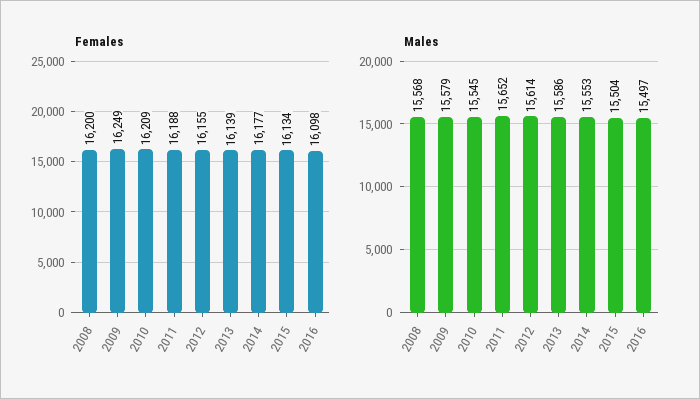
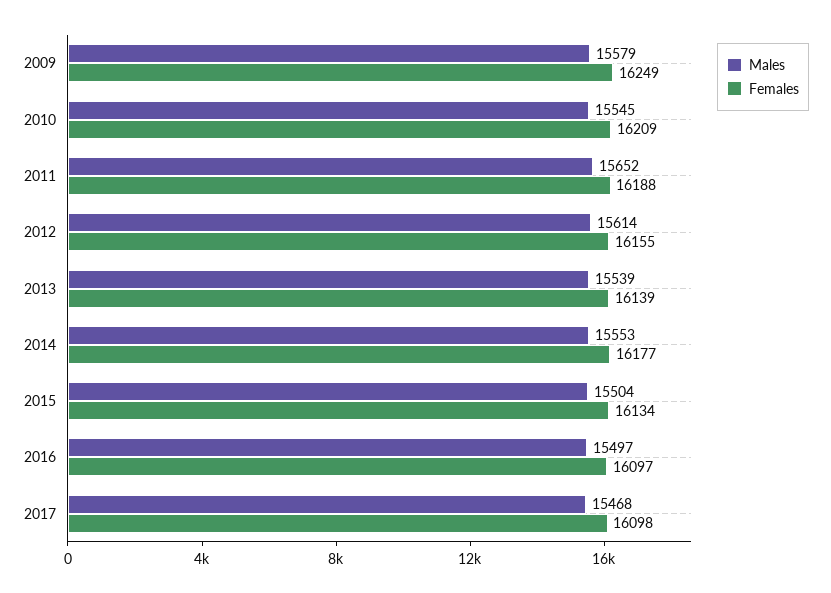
Females, 2008: 16200 -> none
Females, 2016: 16098 -> 16097
Males, 2008: 15568 -> none
Males, 2013: 15586 -> 15539
Males, 2017: none -> 15468
Females, 2017: none -> 16098

